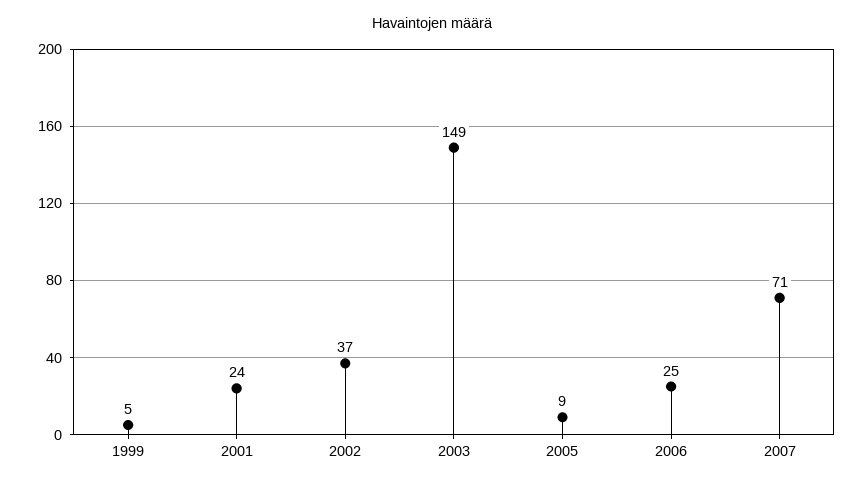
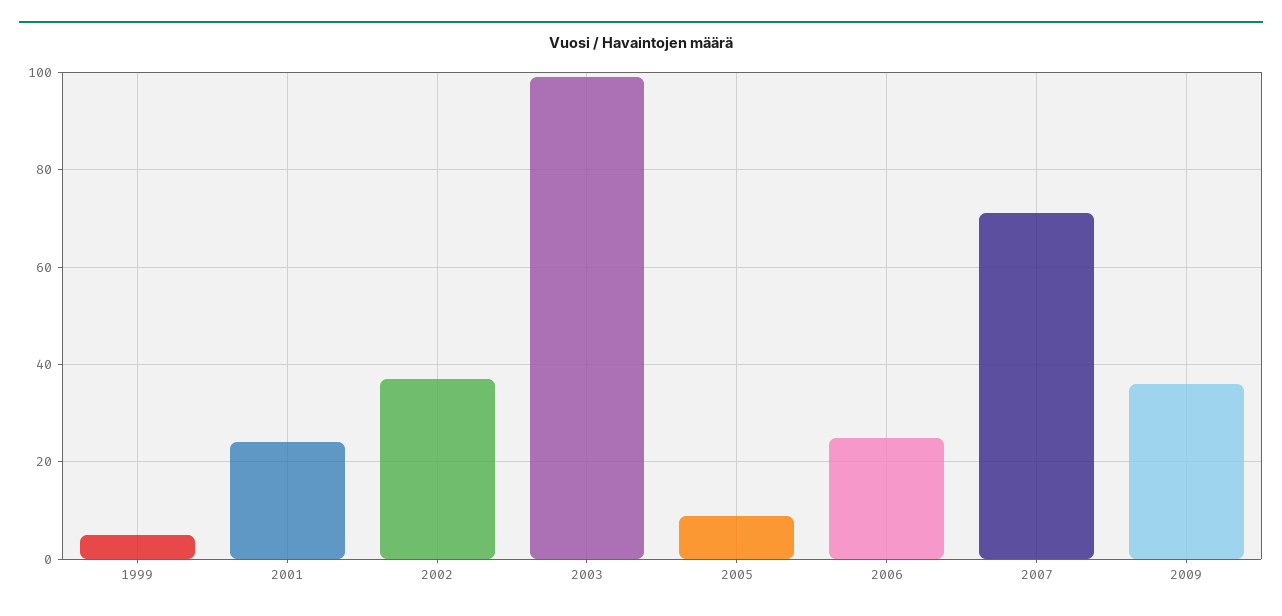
2003: 149 -> 100
2009: none -> 35

